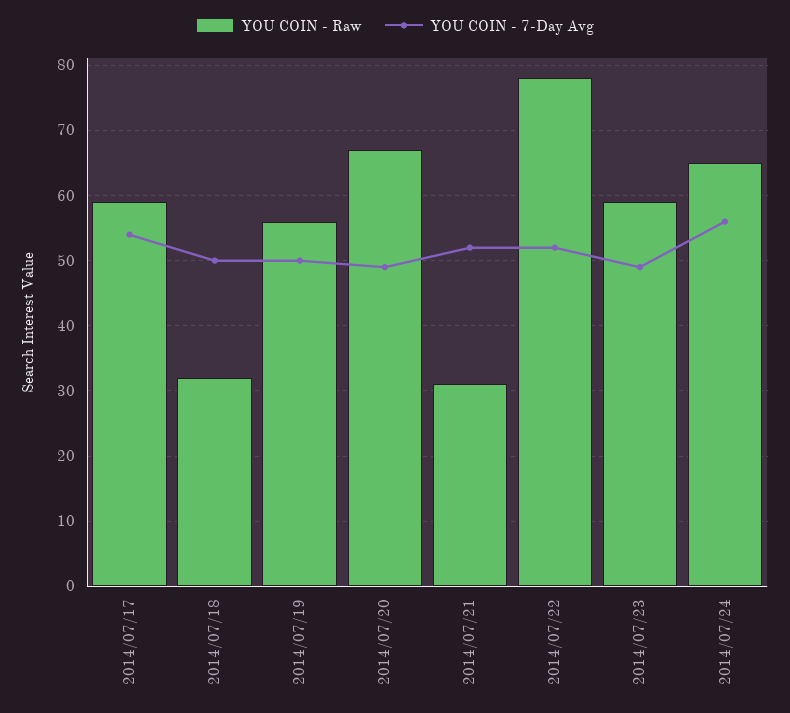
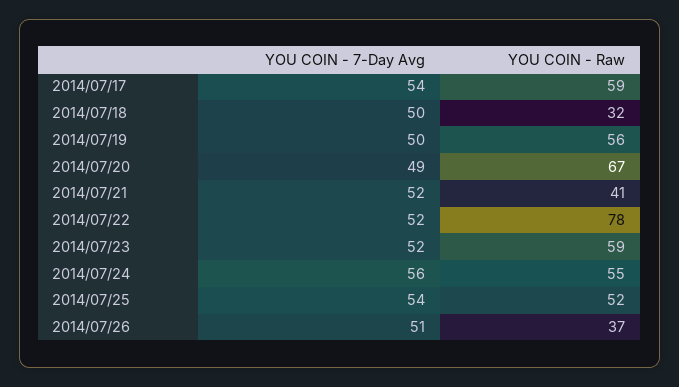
YOU COIN - Raw, 2014/07/21: 31 -> 41
YOU COIN - 7-Day Avg, 2014/07/23: 49 -> 52
YOU COIN - Raw, 2014/07/24: 65 -> 55
YOU COIN - 7-Day Avg, 2014/07/25: none -> 54
YOU COIN - Raw, 2014/07/25: none -> 52
YOU COIN - 7-Day Avg, 2014/07/26: none -> 51
YOU COIN - Raw, 2014/07/26: none -> 37

